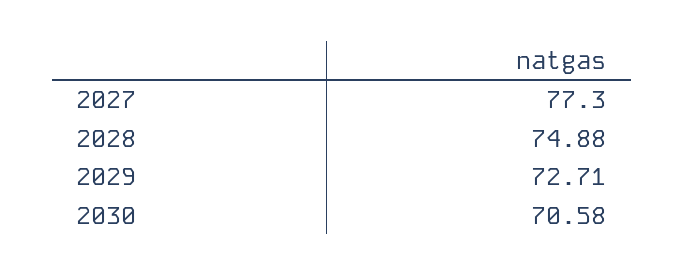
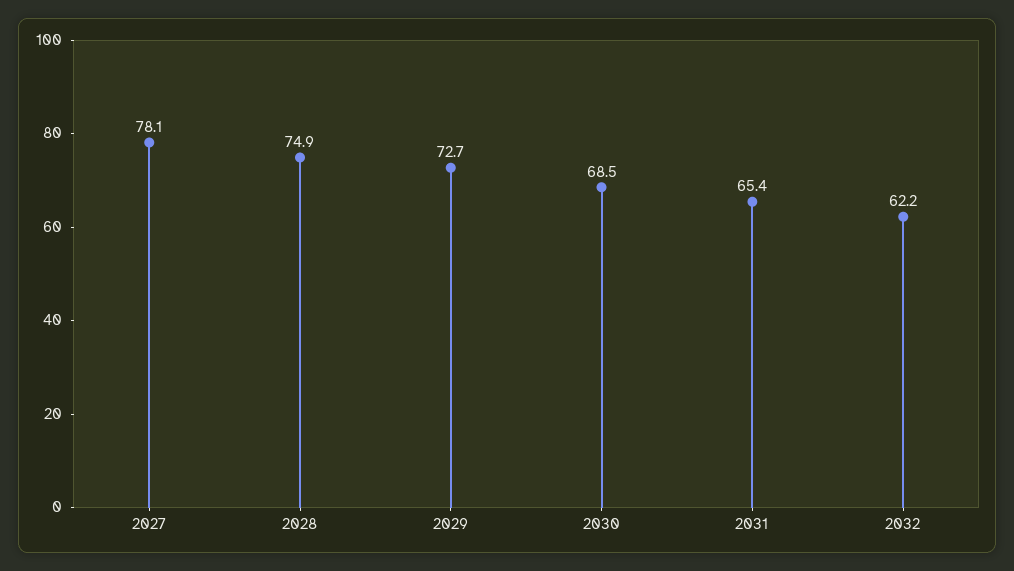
2027: 77.3 -> 78.1
2030: 70.58 -> 68.5
2031: none -> 65.4
2032: none -> 62.2

